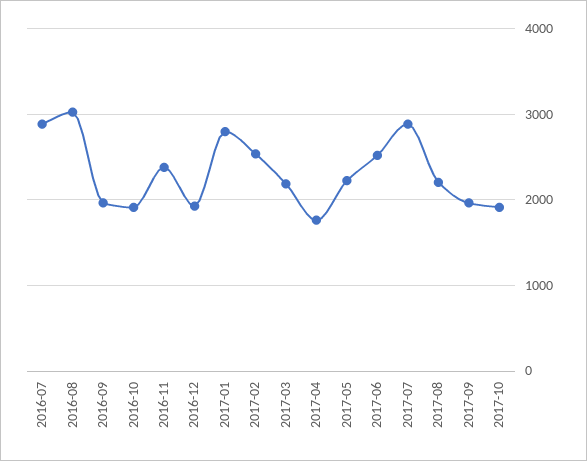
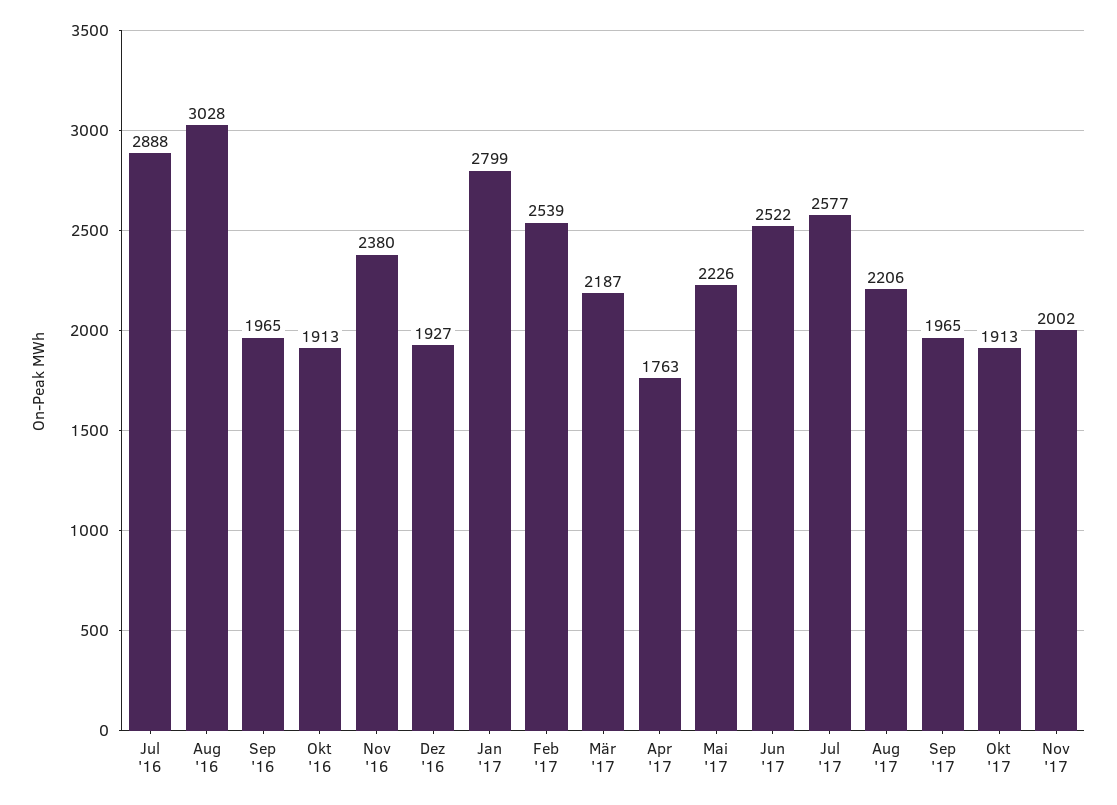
2017-07: 2900 -> 2577
Nov '17: none -> 2002

